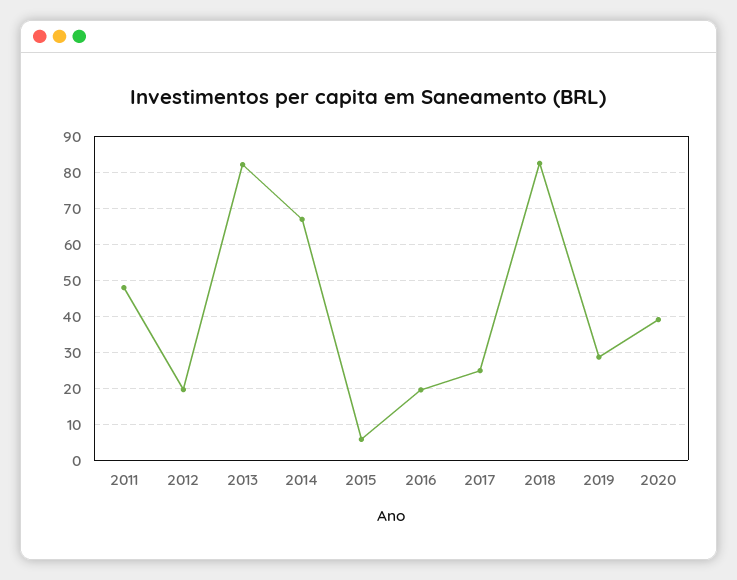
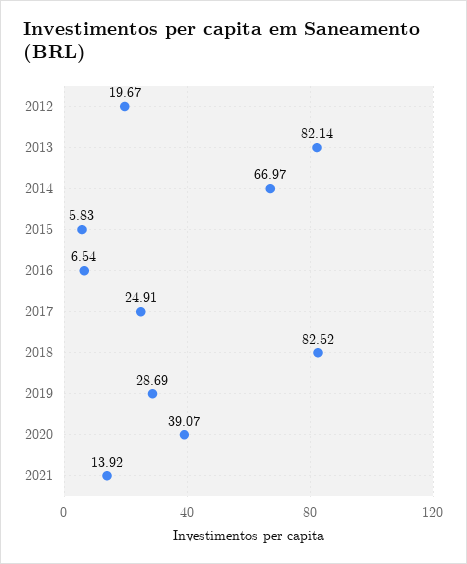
2011: 48 -> none
2016: 20 -> 6.54
2021: none -> 13.92

